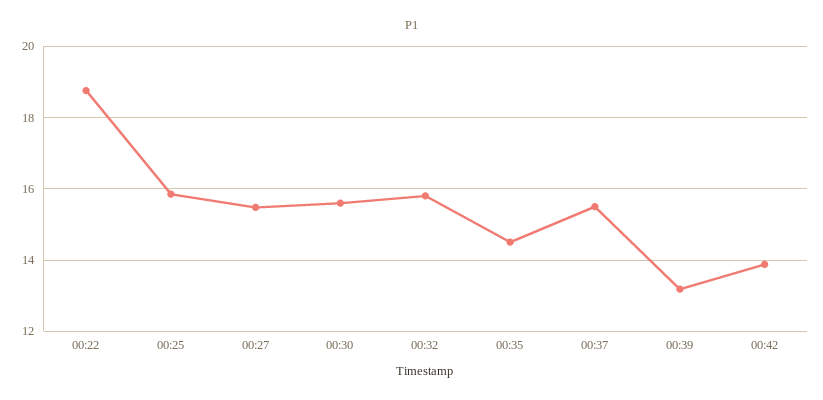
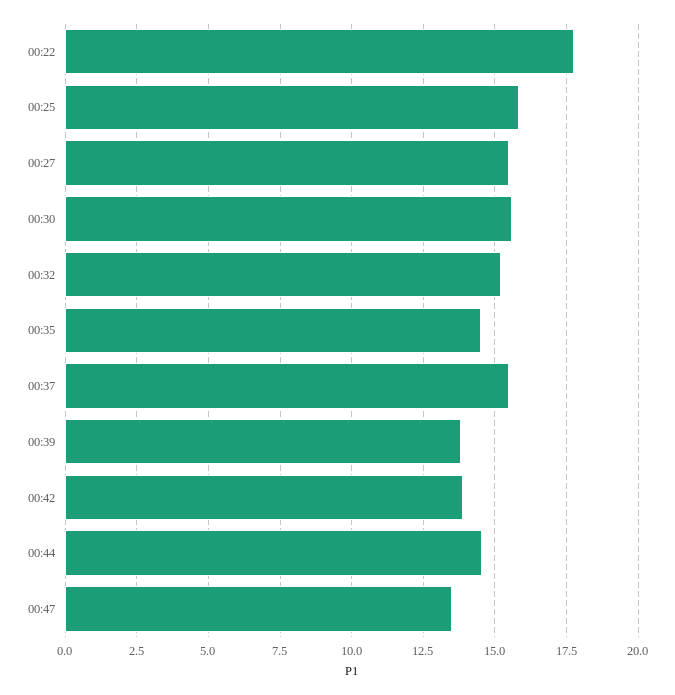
00:22: 18.8 -> 17.75
00:32: 15.8 -> 15.25
00:39: 13.2 -> 13.75
00:44: none -> 14.5
00:47: none -> 13.5

